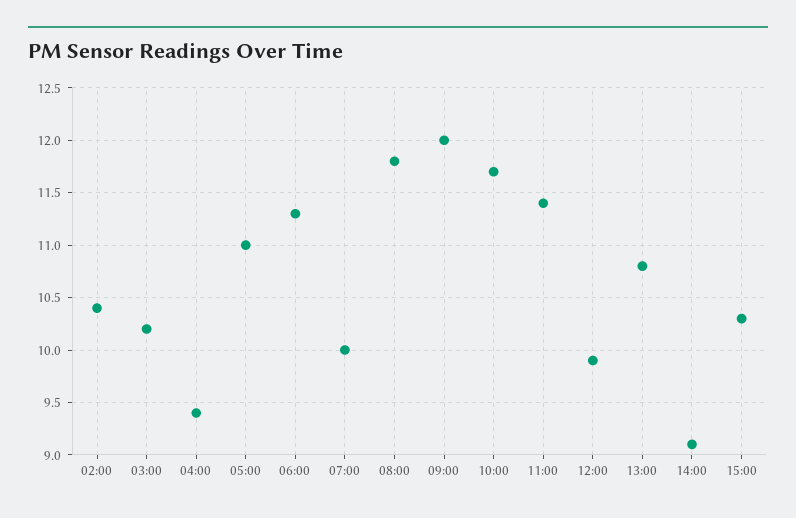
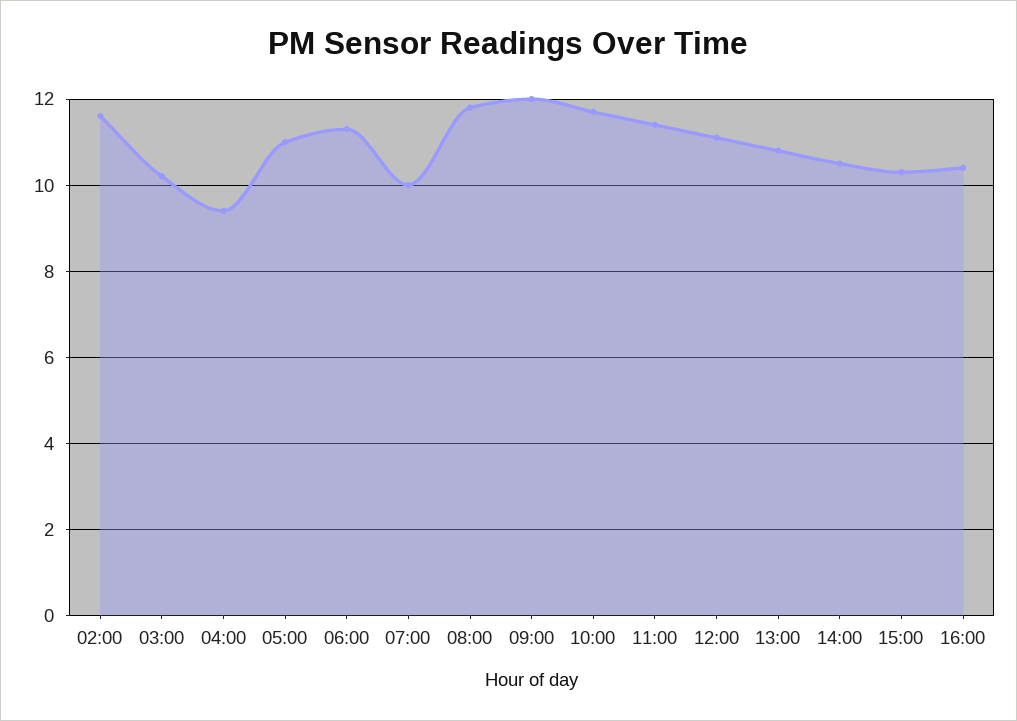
02:00: 10.4 -> 11.5
12:00: 9.9 -> 11
14:00: 9.1 -> 10.5
16:00: none -> 10.5

